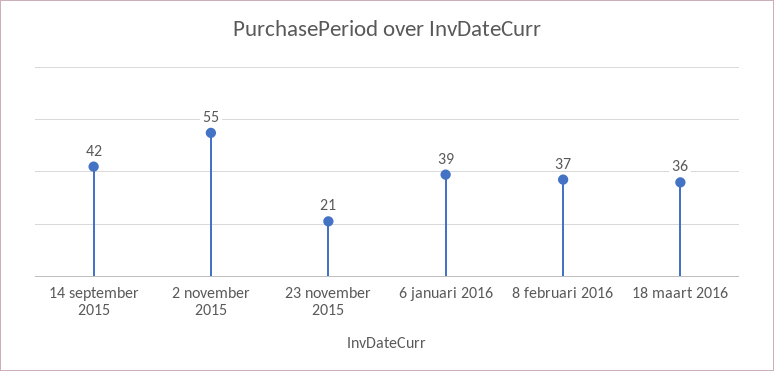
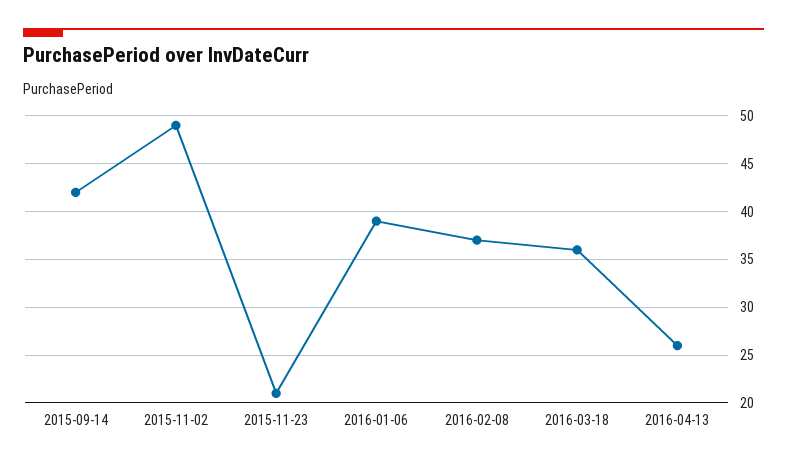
2 november 2015: 55 -> 49
2016-04-13: none -> 26

